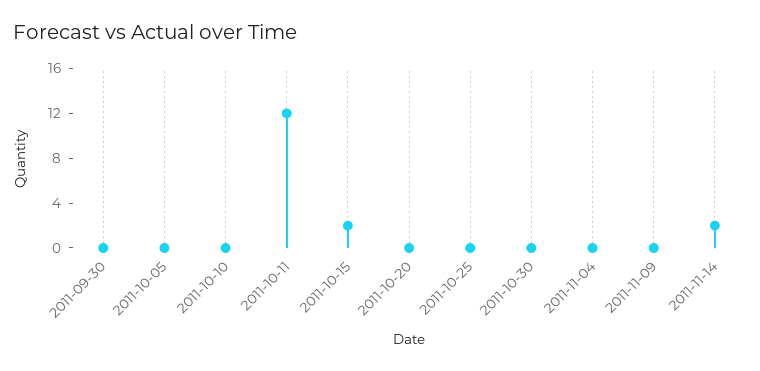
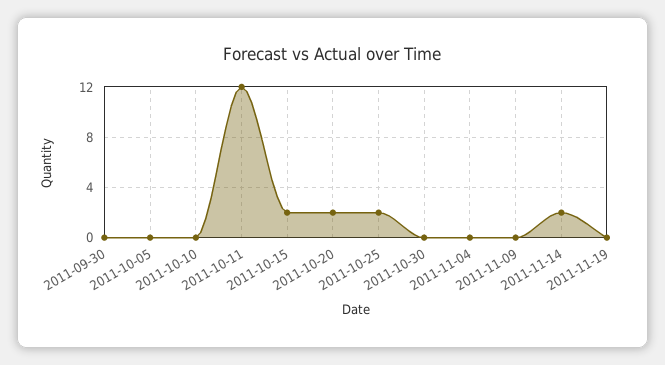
2011-10-20: 0 -> 2
2011-10-25: 0 -> 2
2011-11-19: none -> 0

